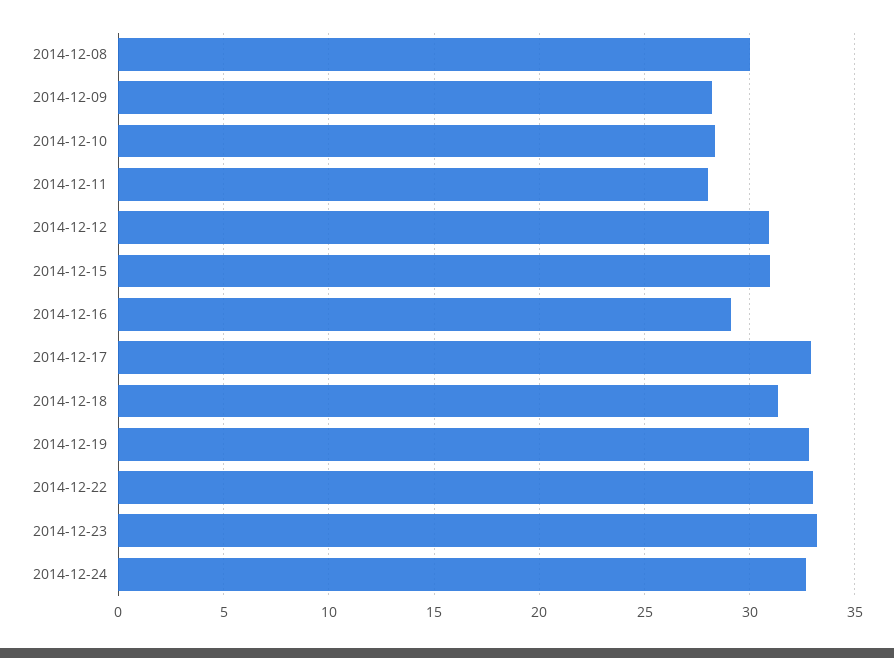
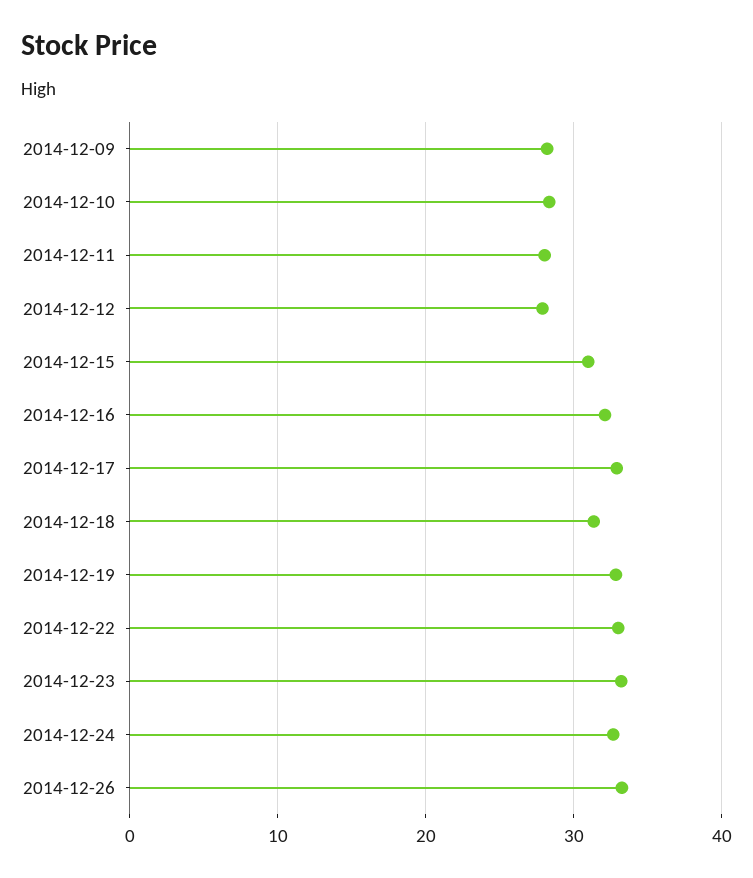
2014-12-08: 30 -> none
2014-12-12: 31 -> 28
2014-12-16: 29 -> 32
2014-12-26: none -> 33

